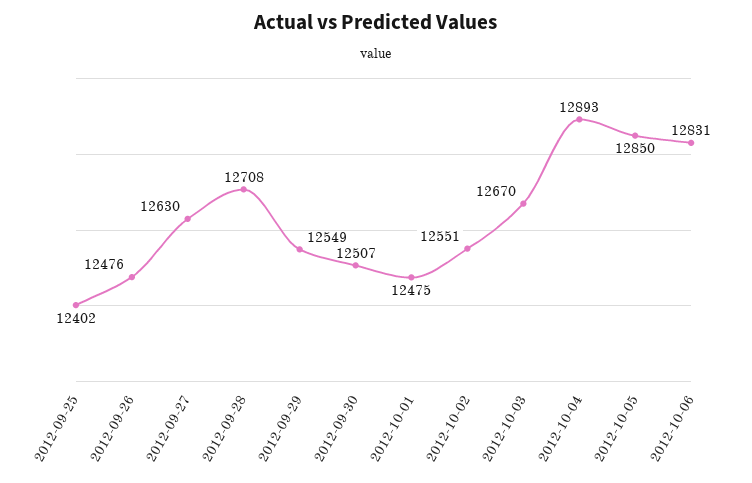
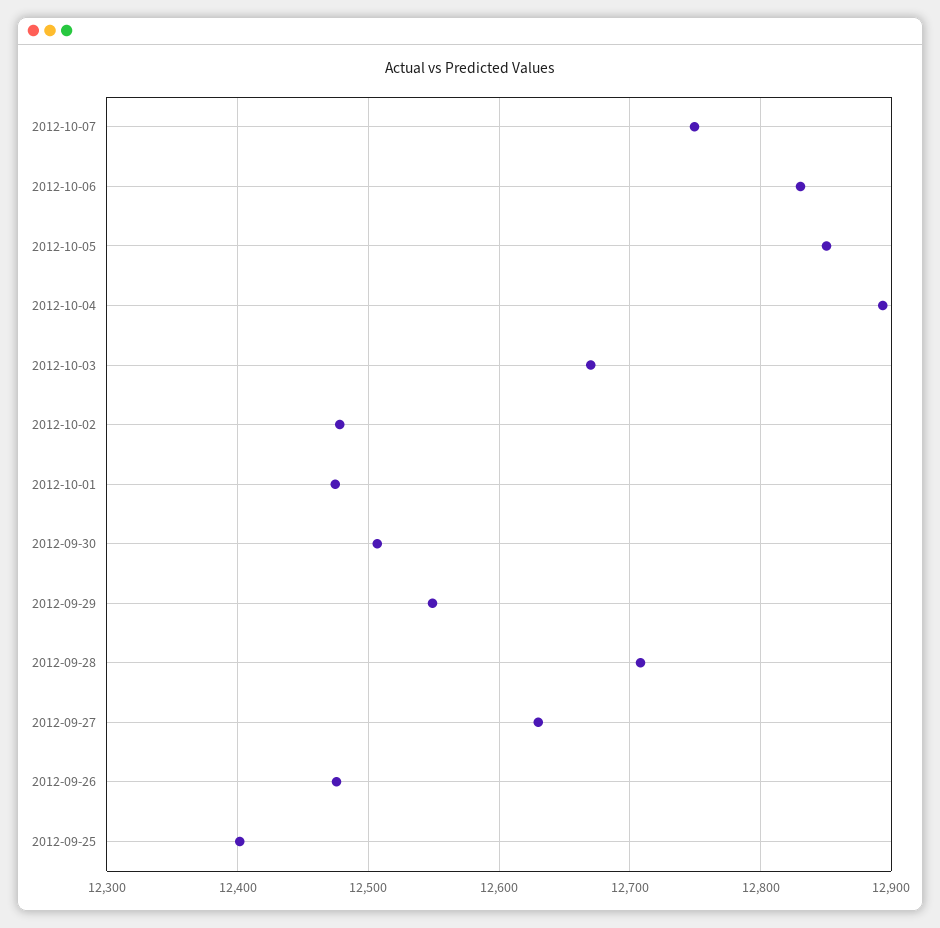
2012-10-02: 12551 -> 12480
2012-10-07: none -> 12750

